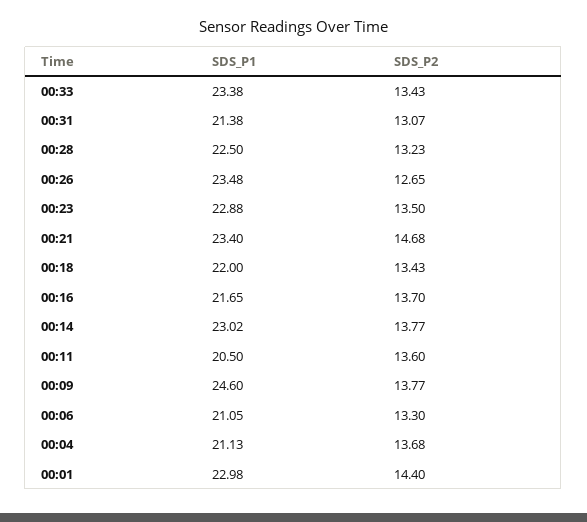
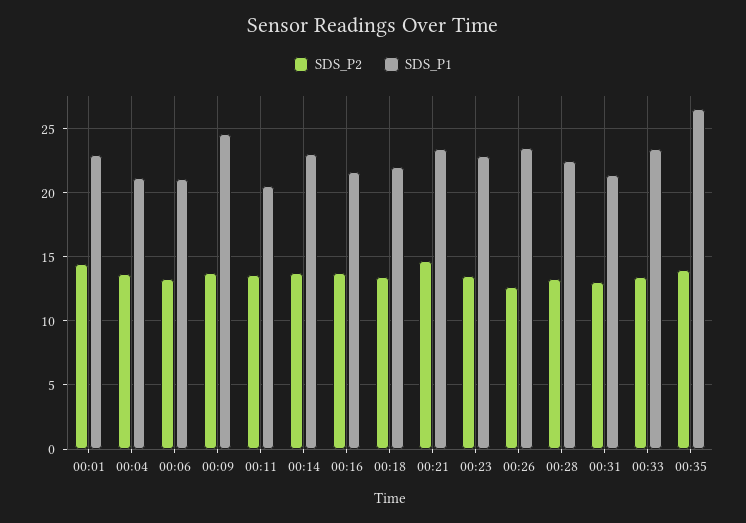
SDS_P2, 00:35: none -> 14
SDS_P1, 00:35: none -> 26.5

